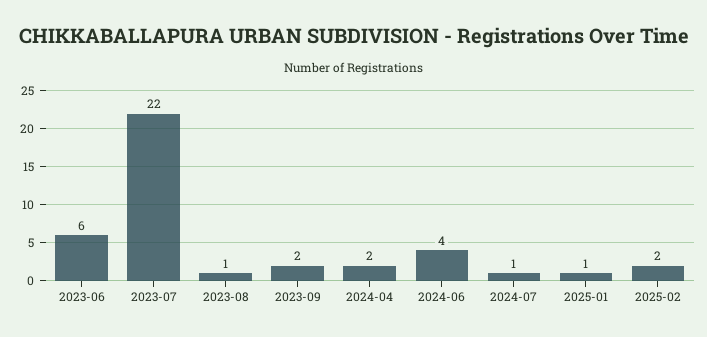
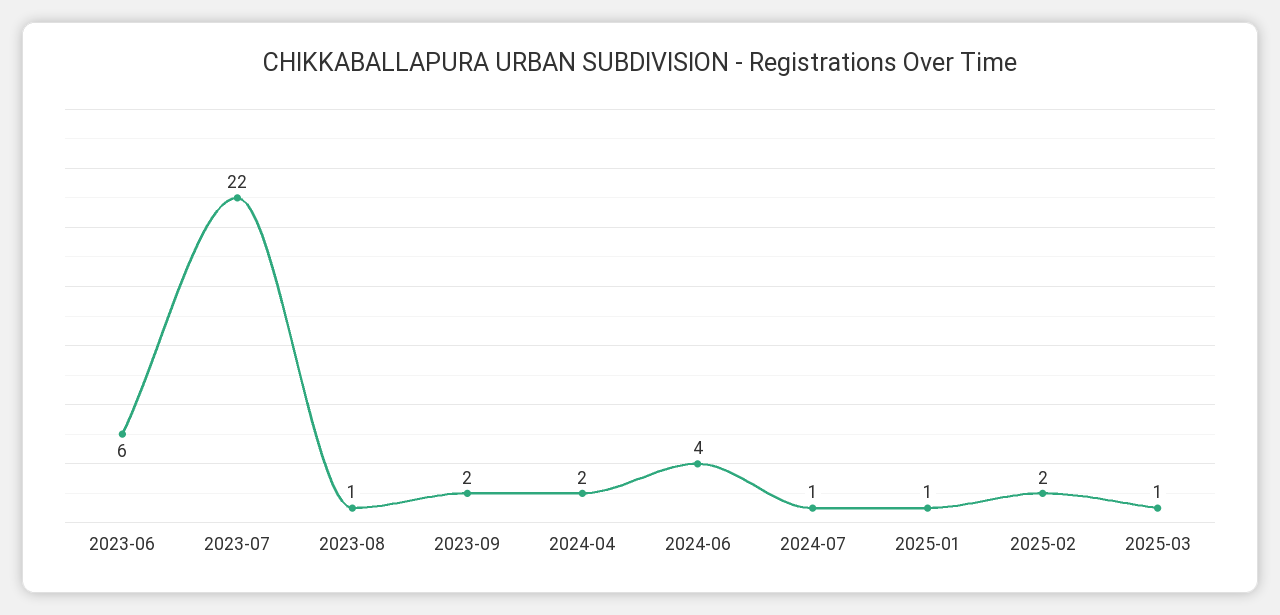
2025-03: none -> 1

